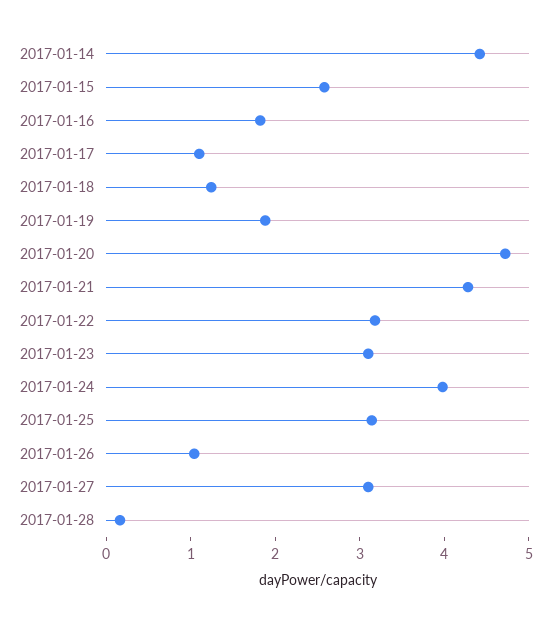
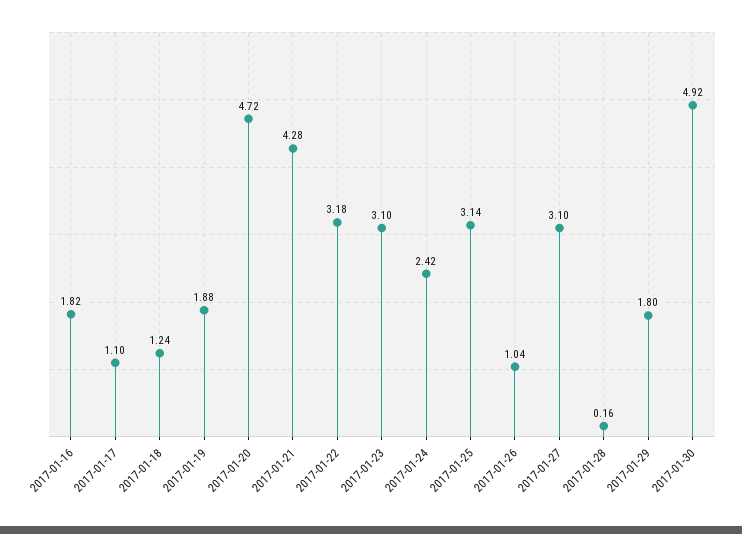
2017-01-14: 4.4 -> none
2017-01-15: 2.6 -> none
2017-01-24: 4 -> 2.42
2017-01-29: none -> 1.8
2017-01-30: none -> 4.92

